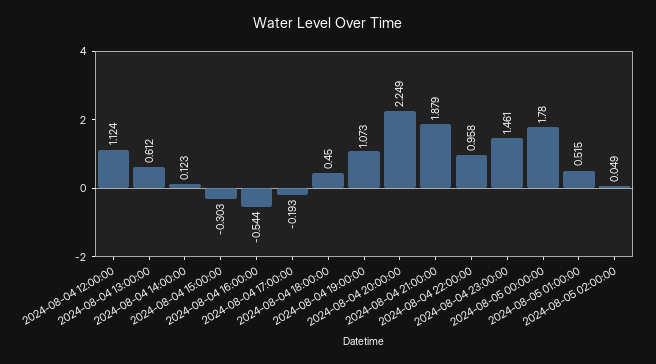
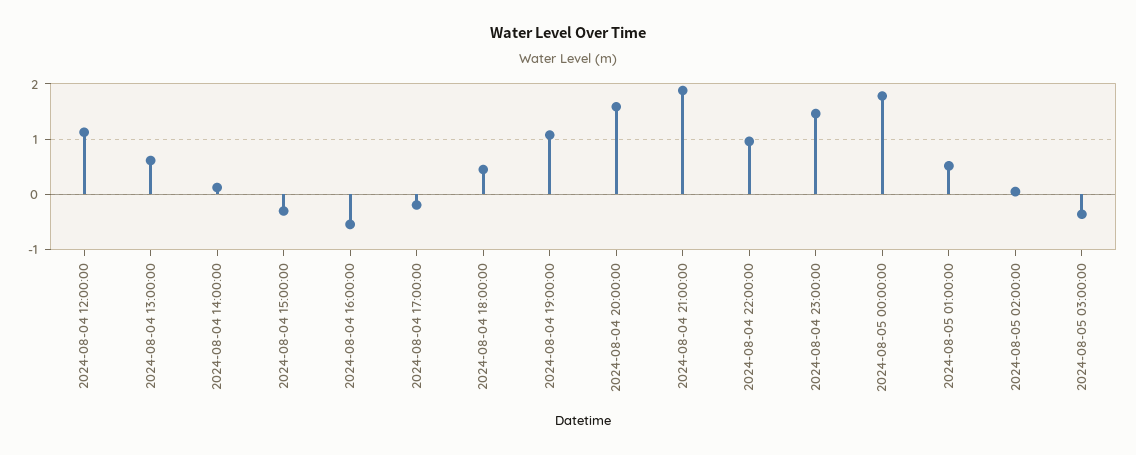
2024-08-04 20:00:00: 2.249 -> 1.6
2024-08-05 03:00:00: none -> -0.4

